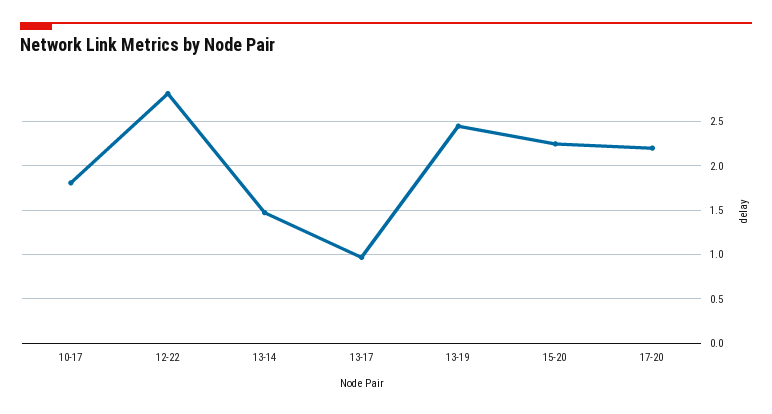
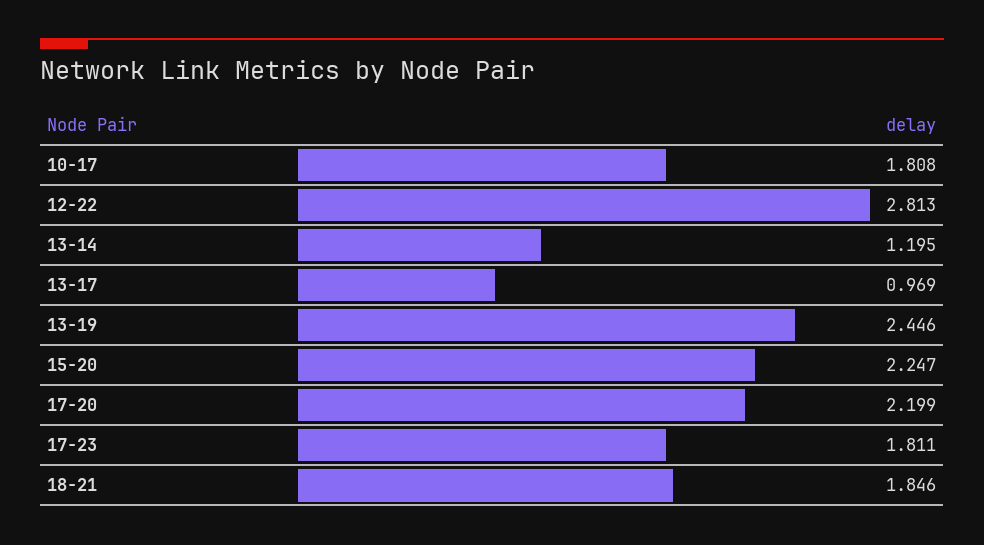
13-14: 1.5 -> 1.195
17-23: none -> 1.811
18-21: none -> 1.846

